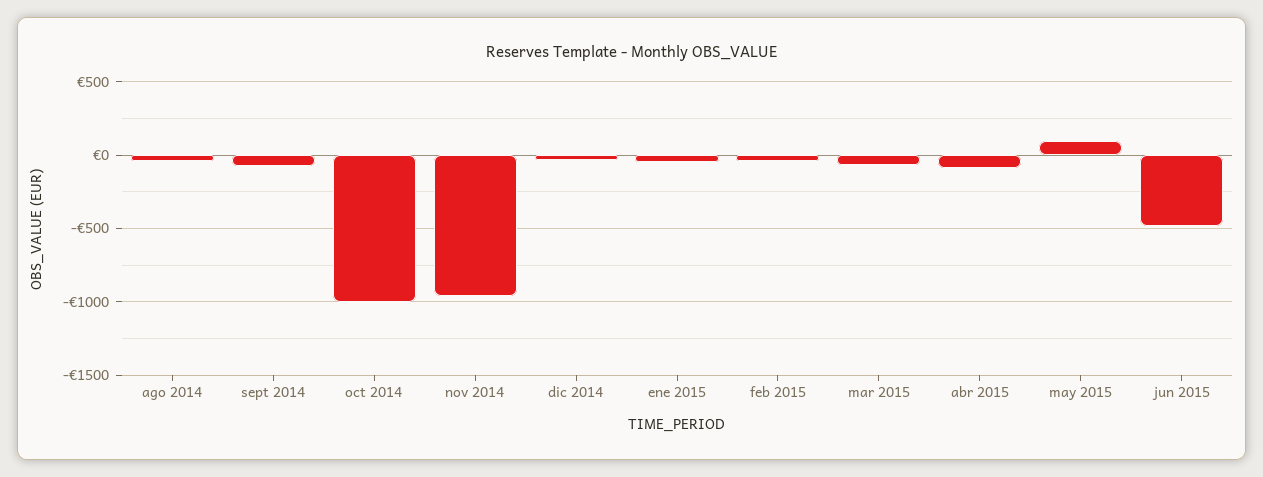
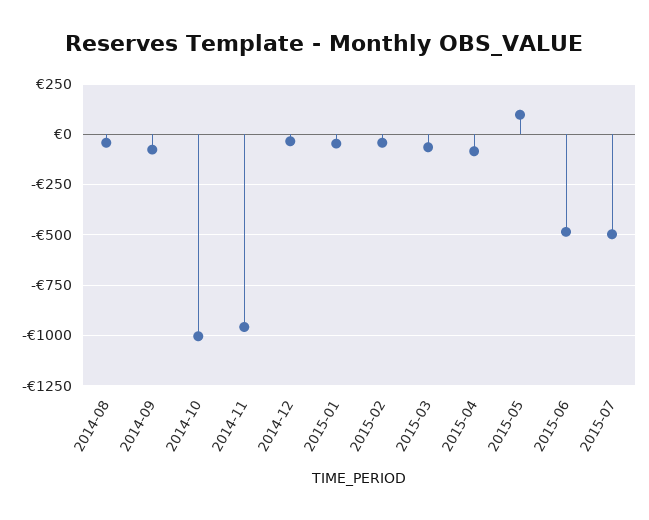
2015-07: none -> -500

